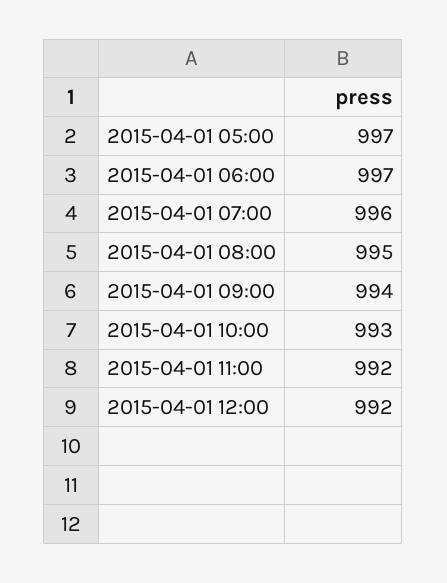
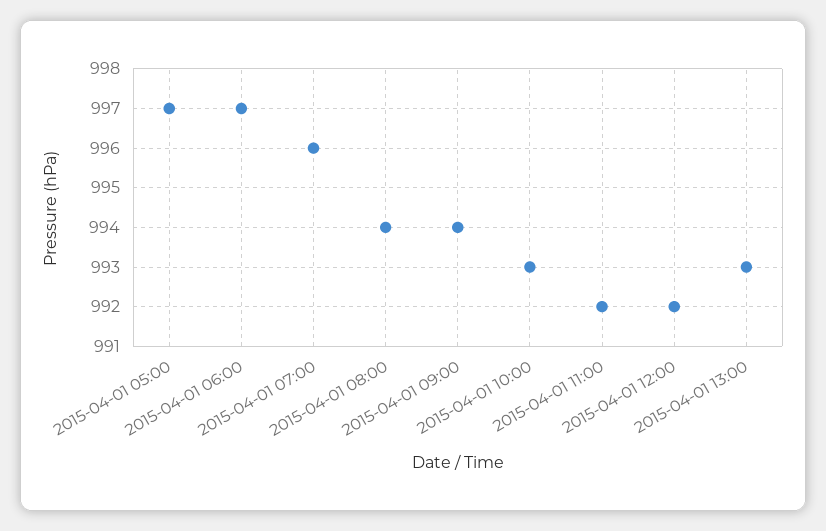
2015-04-01 08:00: 995 -> 994
2015-04-01 13:00: none -> 993

